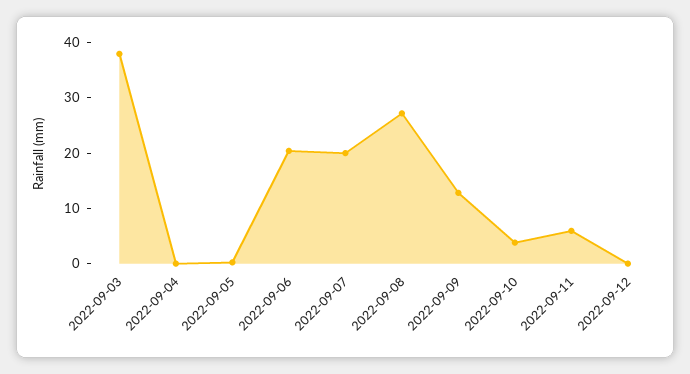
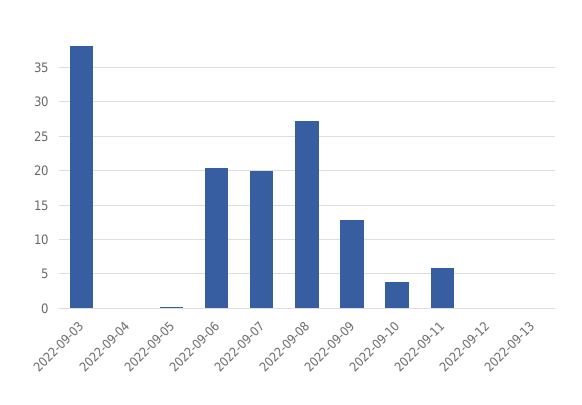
2022-09-13: none -> 0

